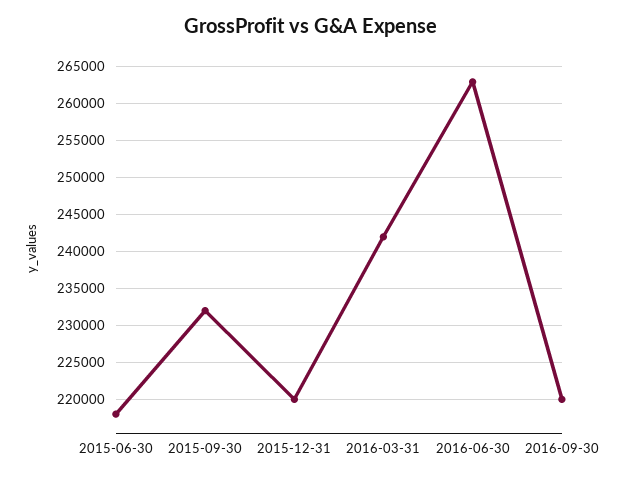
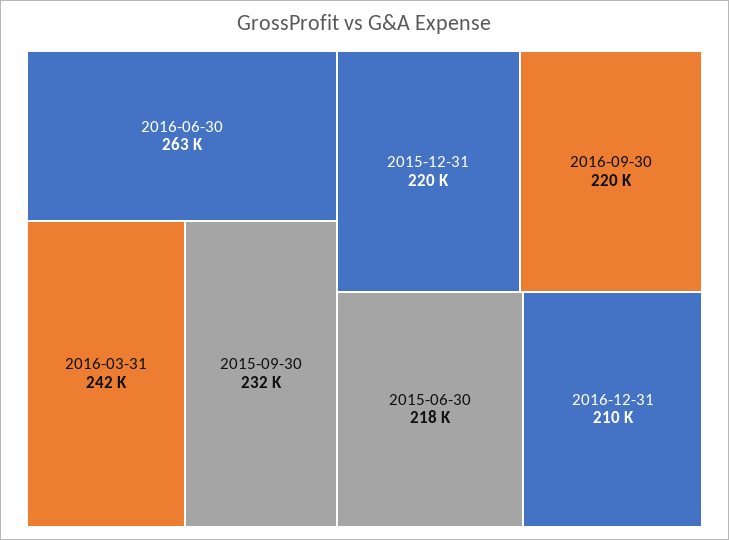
2016-12-31: none -> 210000

